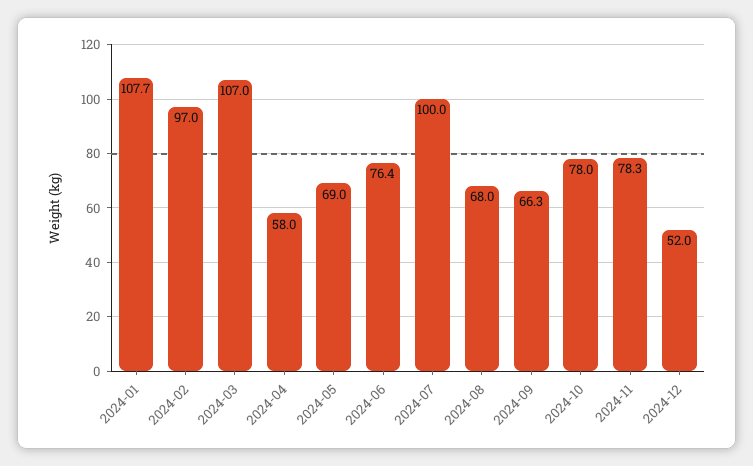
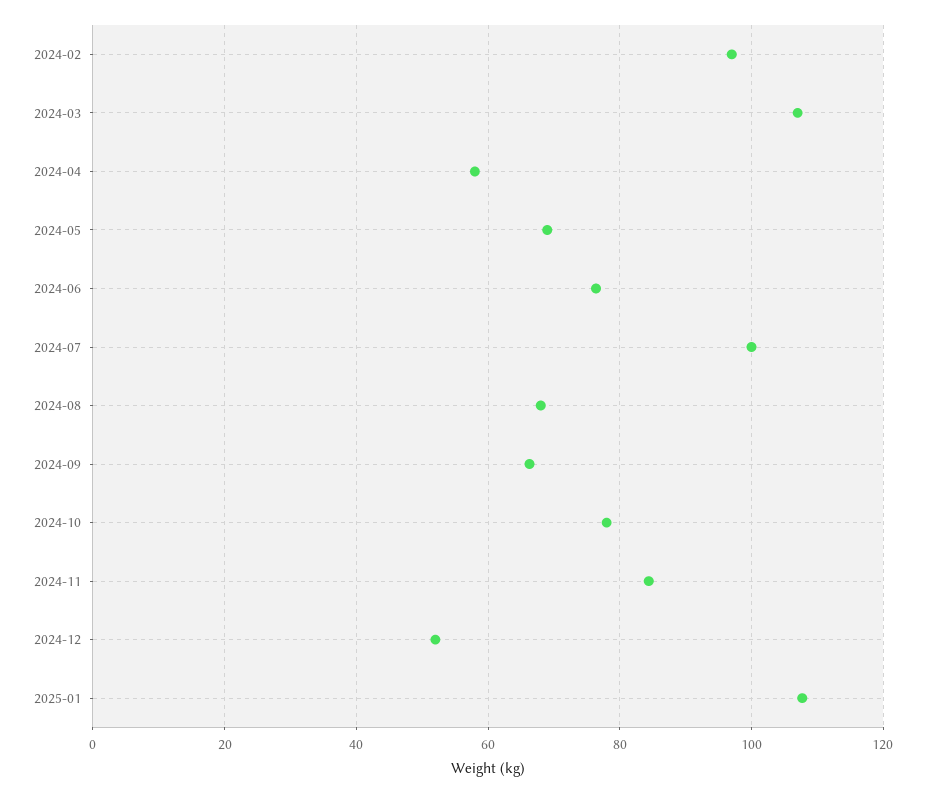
2024-01: 107.7 -> none
2024-11: 78.3 -> 84
2025-01: none -> 108

